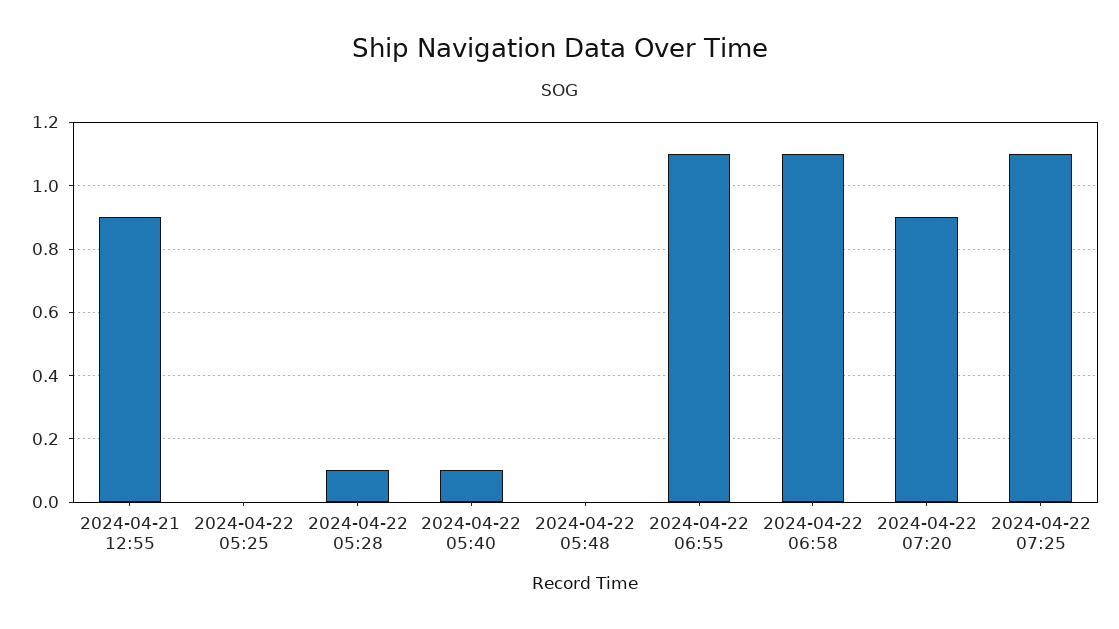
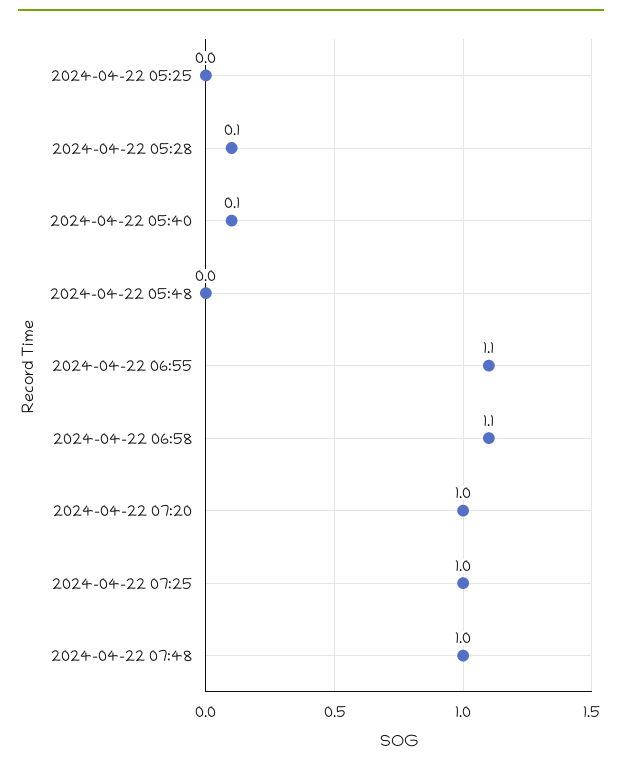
2024-04-21 12:55: 0.9 -> none
2024-04-22 07:20: 0.9 -> 1
2024-04-22 07:25: 1.1 -> 1
2024-04-22 07:48: none -> 1

